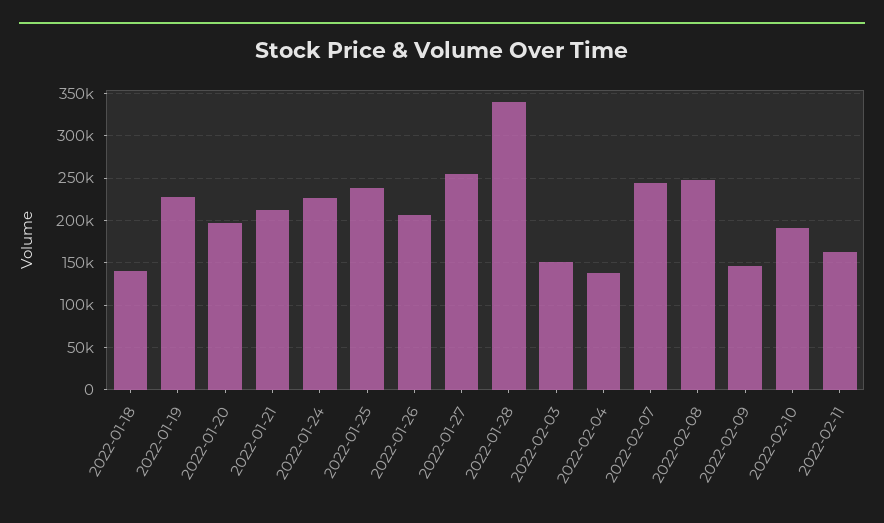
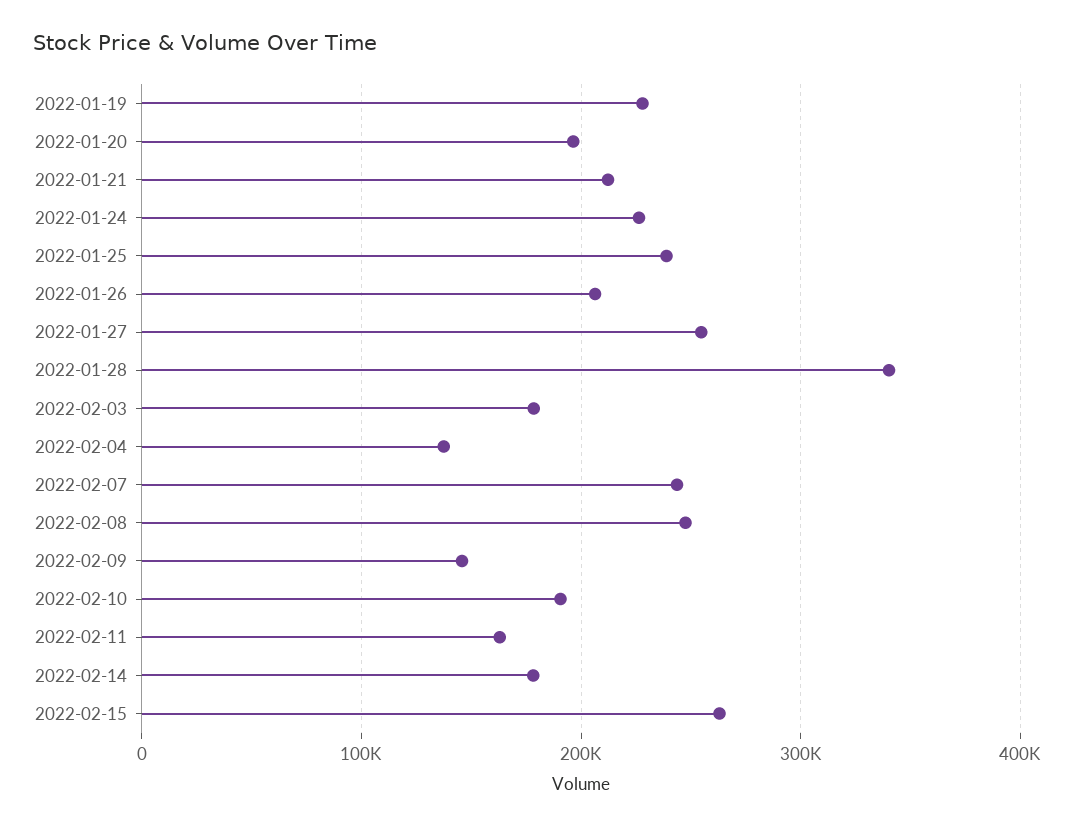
2022-01-18: 140000 -> none
2022-02-03: 150000 -> 180000
2022-02-14: none -> 180000
2022-02-15: none -> 260000

